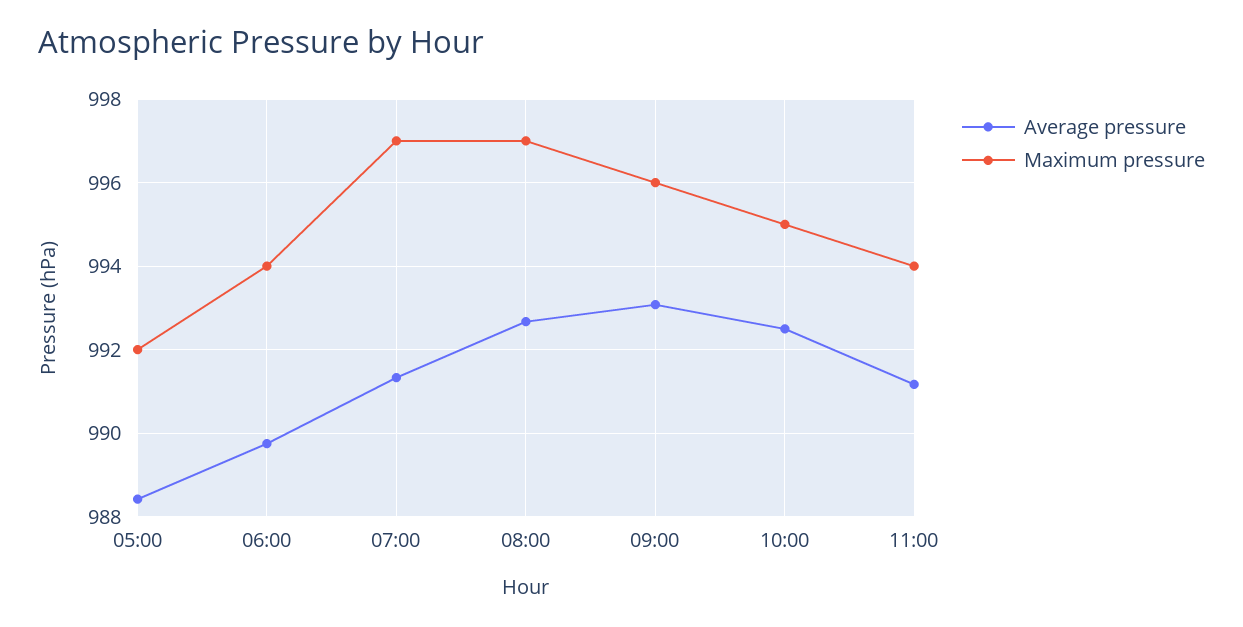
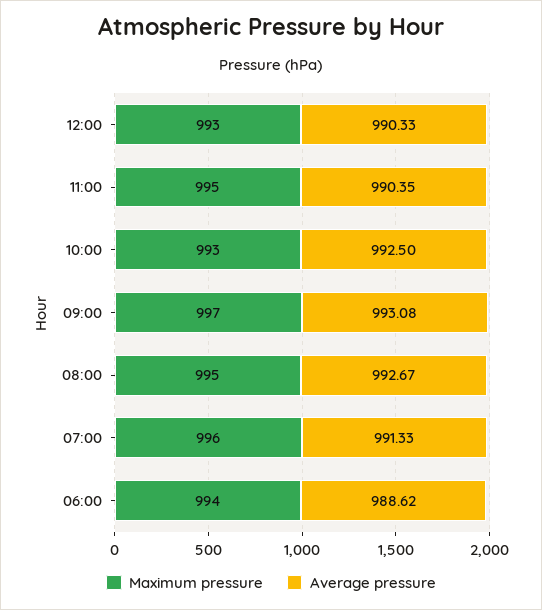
Average pressure, 05:00: 988.4 -> none
Maximum pressure, 05:00: 992 -> none
Average pressure, 06:00: 989.8 -> 988.62
Maximum pressure, 07:00: 997 -> 996
Maximum pressure, 08:00: 997 -> 995
Maximum pressure, 09:00: 996 -> 997
Maximum pressure, 10:00: 995 -> 993
Average pressure, 11:00: 991.2 -> 990.35
Maximum pressure, 11:00: 994 -> 995
Maximum pressure, 12:00: none -> 993
Average pressure, 12:00: none -> 990.33

